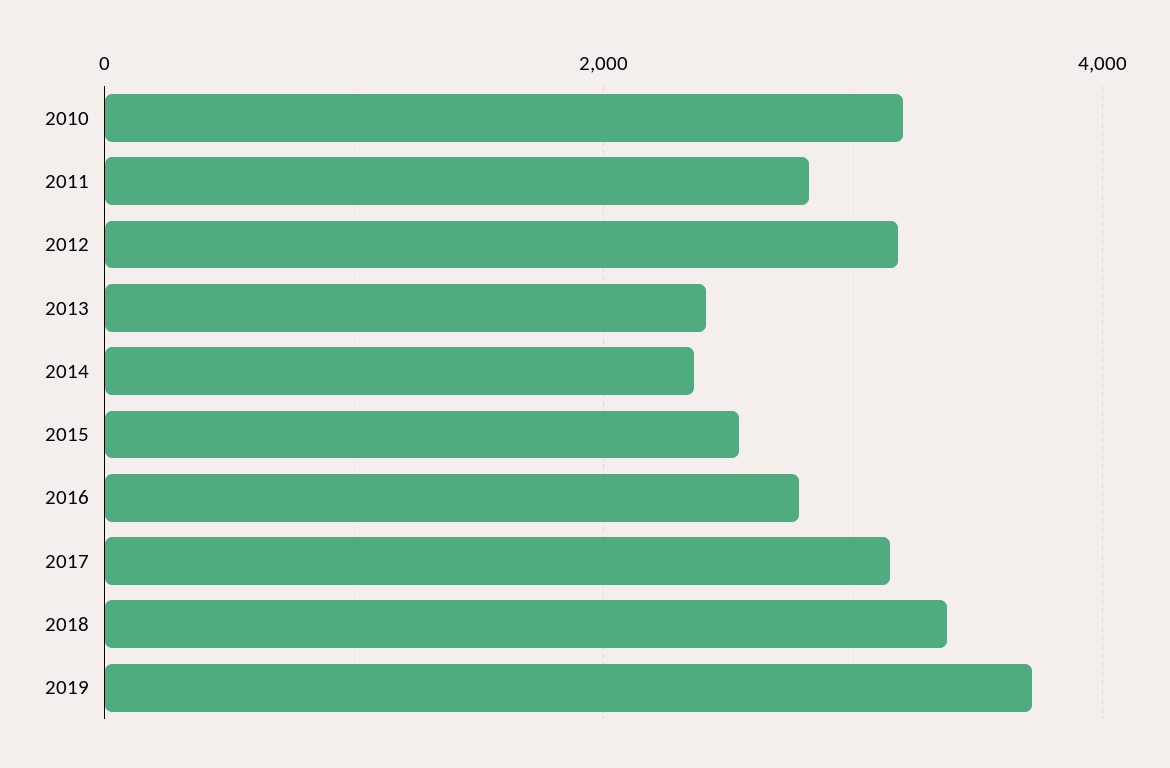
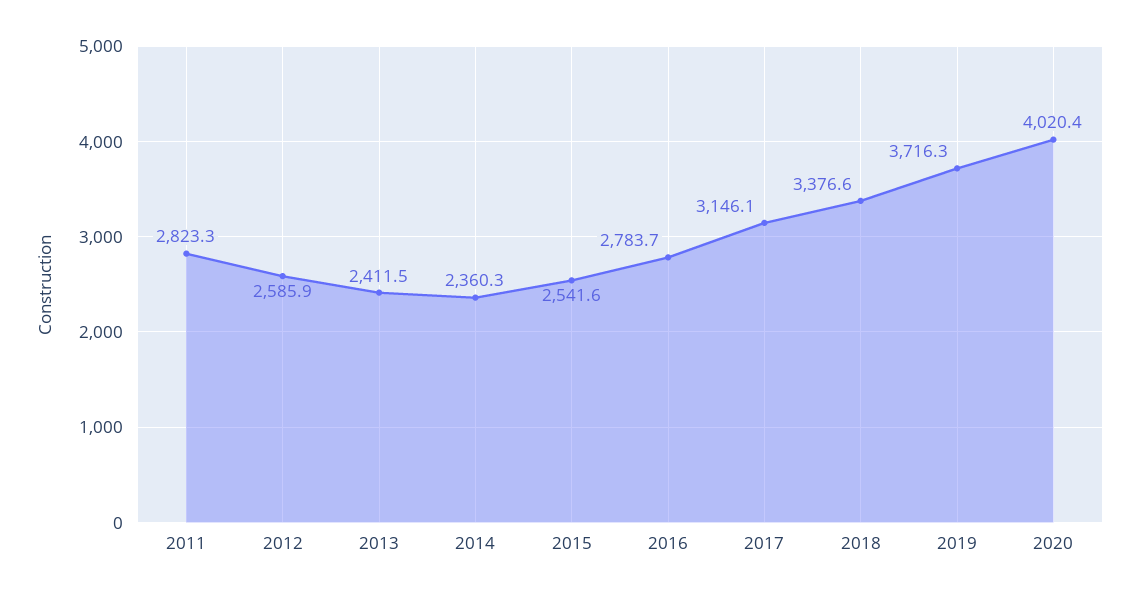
2010: 3200 -> none
2012: 3200 -> 2585.9
2020: none -> 4020.4

